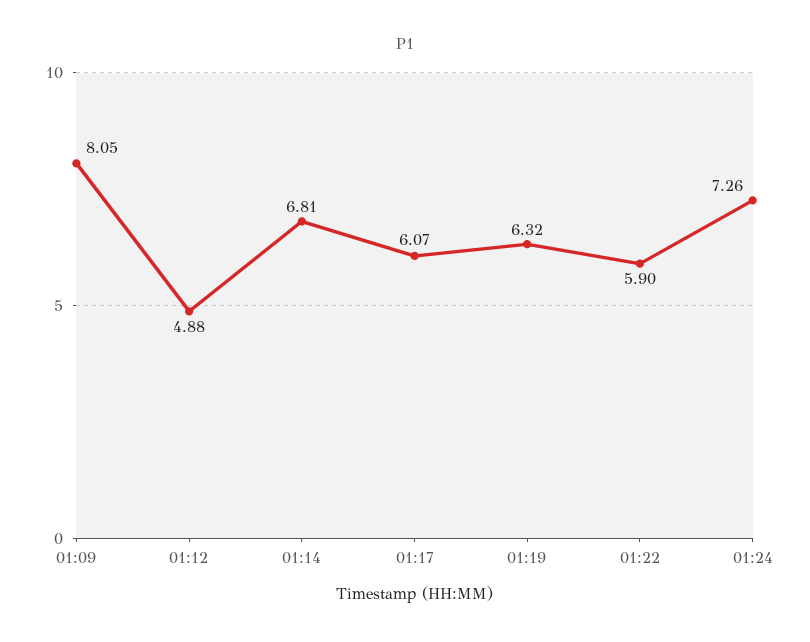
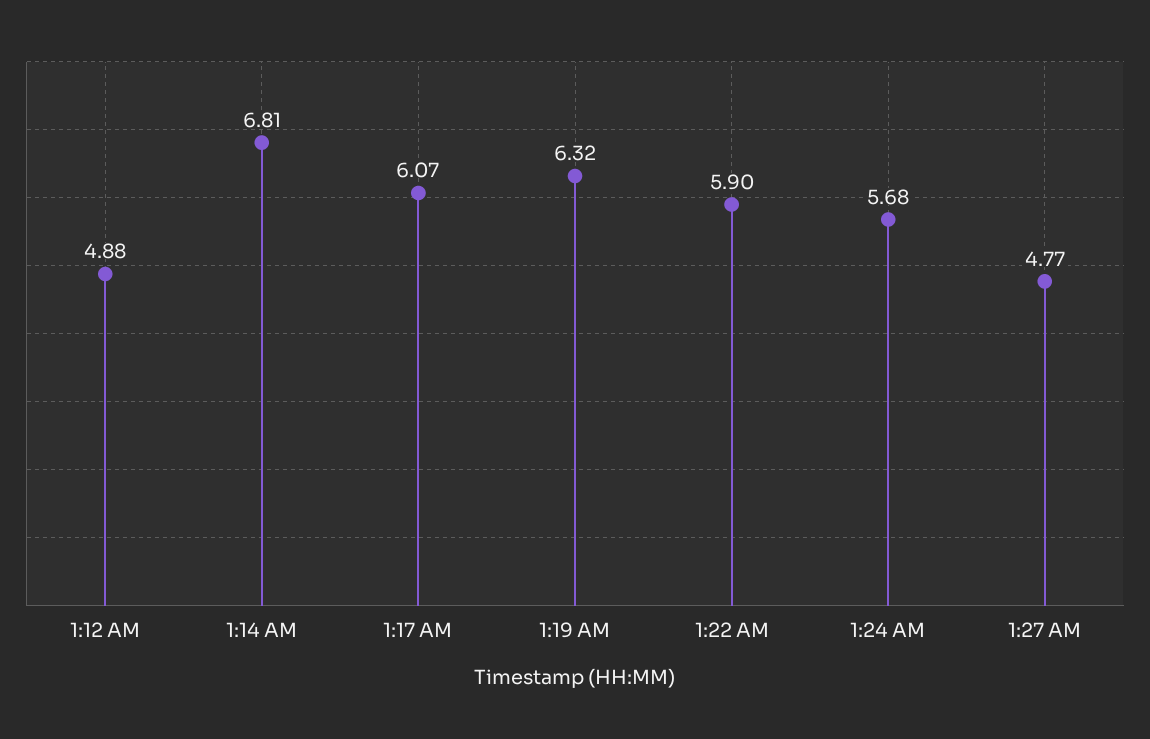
01:09: 8.05 -> none
01:24: 7.26 -> 5.68
1:27 AM: none -> 4.77

